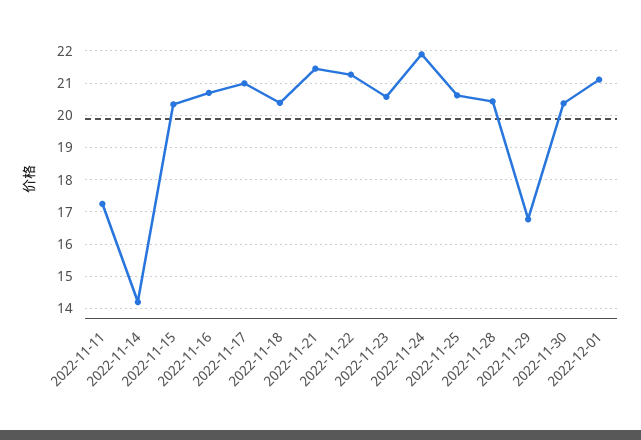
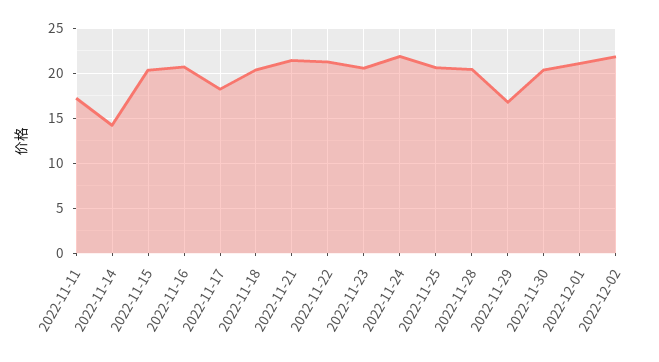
2022-11-17: 21 -> 18
2022-12-02: none -> 22

